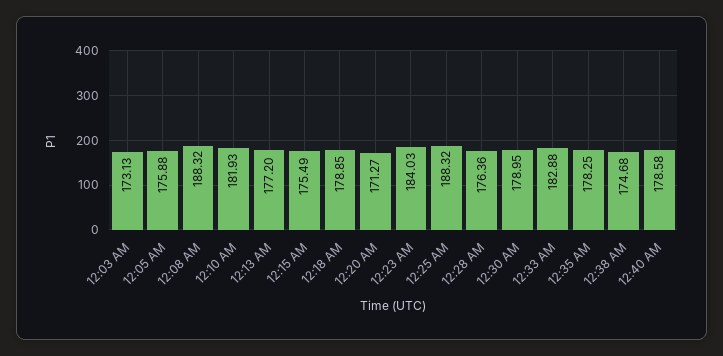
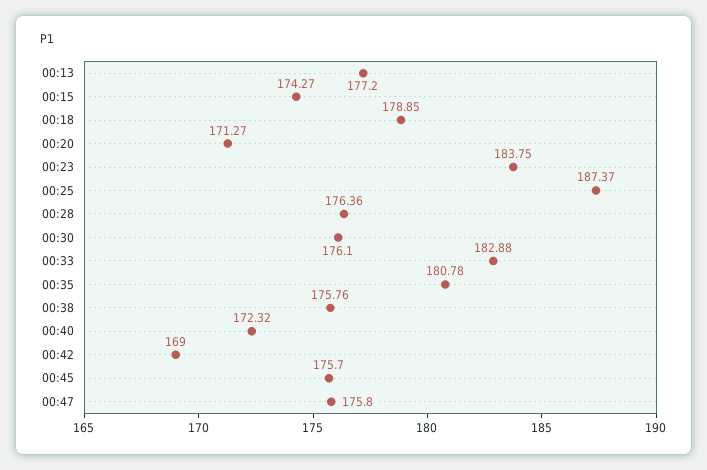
12:03 AM: 173.13 -> none
12:05 AM: 175.88 -> none
12:08 AM: 188.32 -> none
12:10 AM: 181.93 -> none
12:15 AM: 175.49 -> 174.27
12:23 AM: 184.03 -> 183.75
12:25 AM: 188.32 -> 187.37
12:30 AM: 178.95 -> 176.1
12:35 AM: 178.25 -> 180.78
12:38 AM: 174.68 -> 175.76
12:40 AM: 178.58 -> 172.32
00:42: none -> 169
00:45: none -> 175.7
00:47: none -> 175.8

